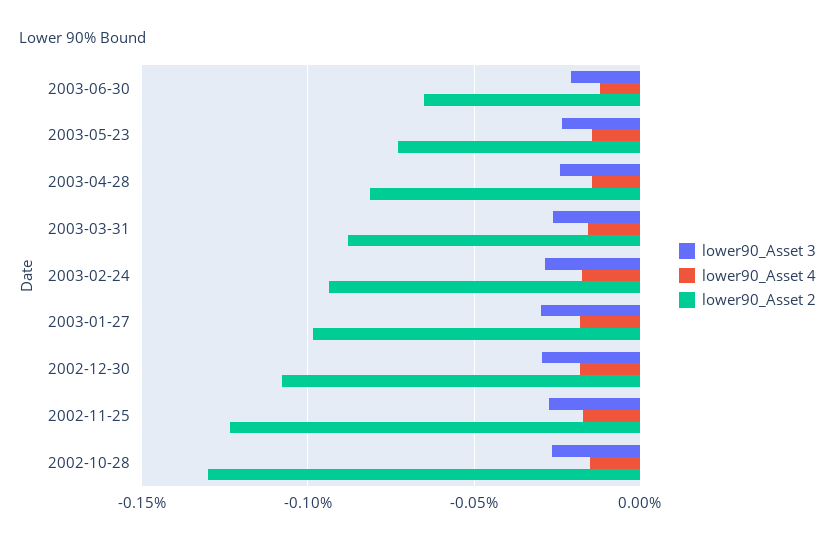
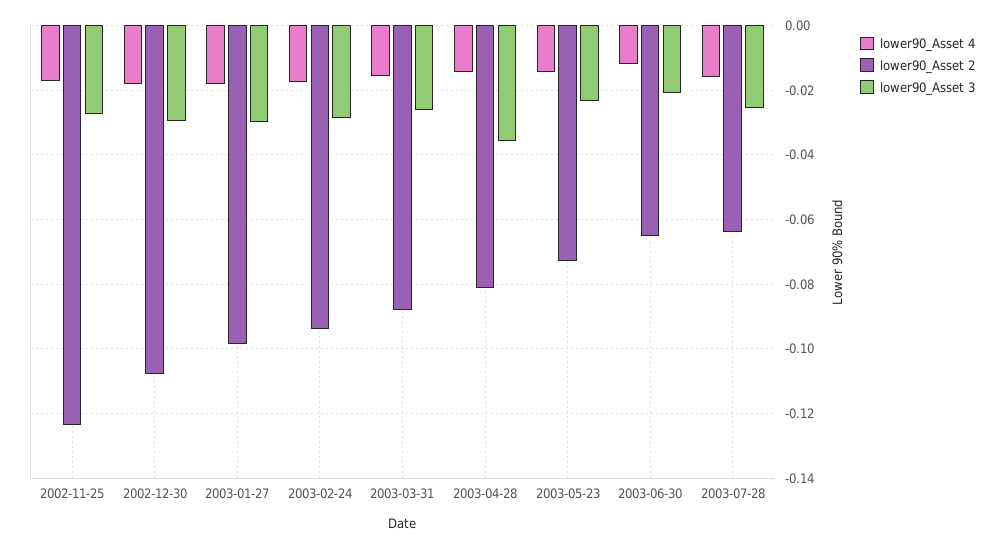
lower90_Asset 3, 2003-04-28: -0.025 -> -0.036
lower90_Asset 3, 2002-10-28: -0.025 -> none
lower90_Asset 4, 2002-10-28: -0.015 -> none
lower90_Asset 2, 2002-10-28: -0.13 -> none
lower90_Asset 4, 2003-07-28: none -> -0.016
lower90_Asset 2, 2003-07-28: none -> -0.064
lower90_Asset 3, 2003-07-28: none -> -0.026

